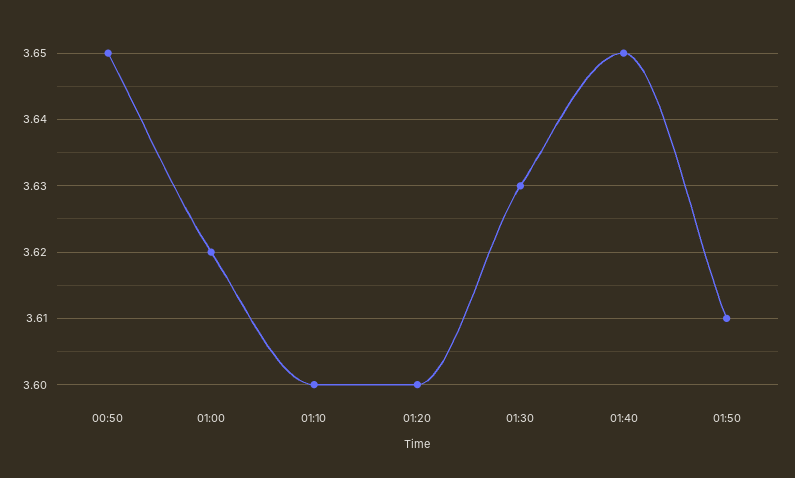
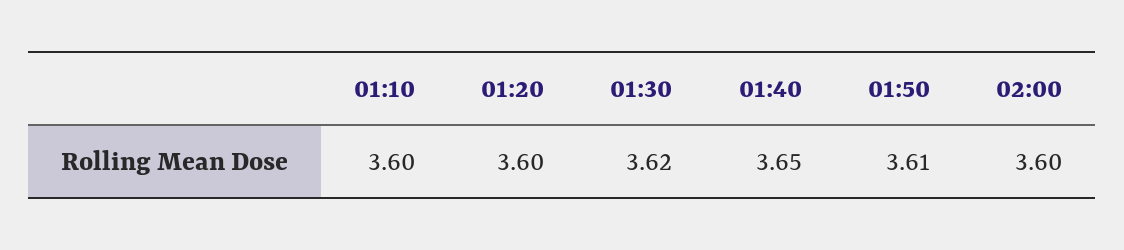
00:50: 3.65 -> none
01:00: 3.62 -> none
01:30: 3.63 -> 3.62
02:00: none -> 3.6

